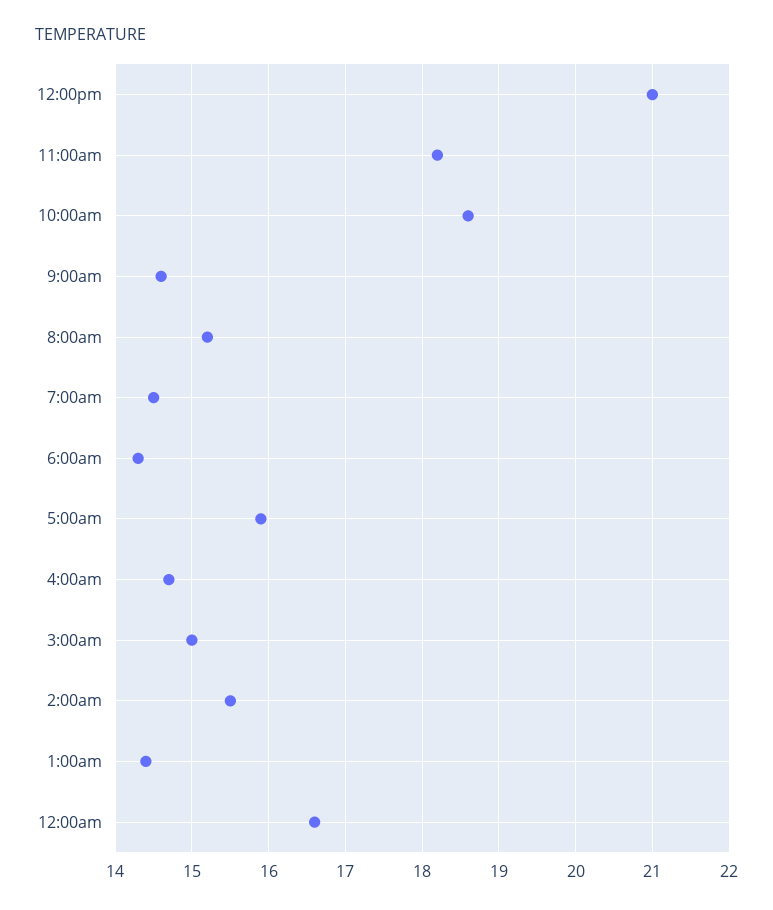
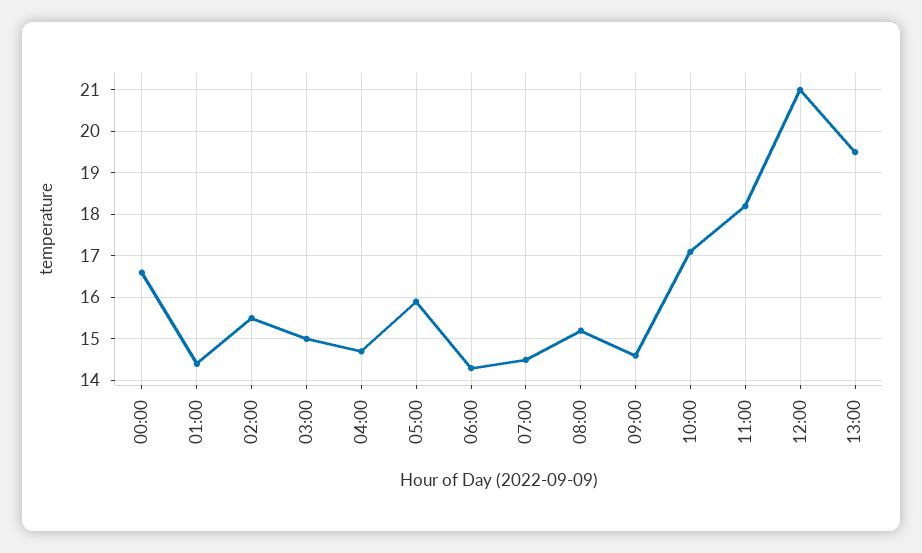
10:00am: 18.6 -> 17
13:00: none -> 19.5

